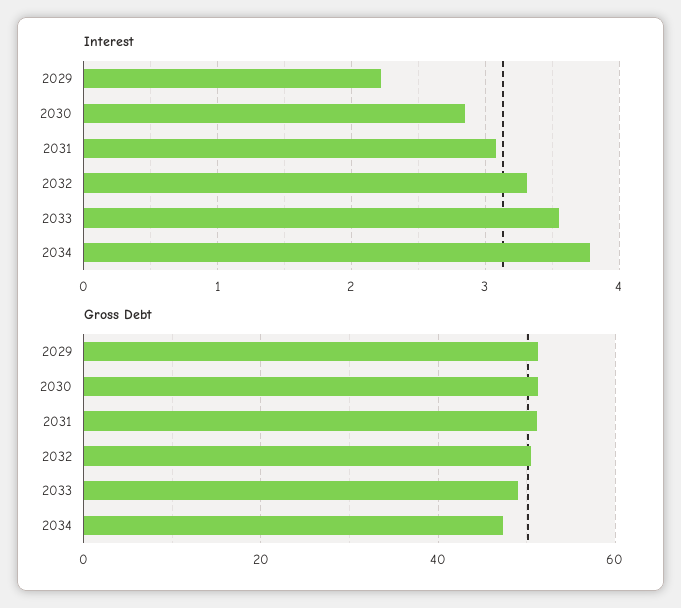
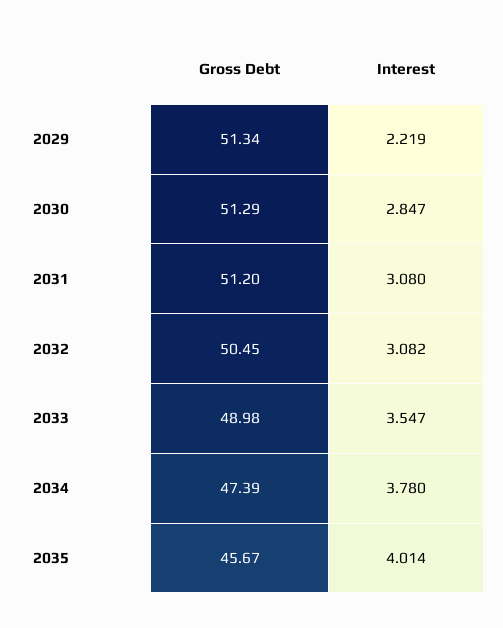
Interest, 2032: 3.3 -> 3.082
Gross Debt, 2035: none -> 45.67
Interest, 2035: none -> 4.014

